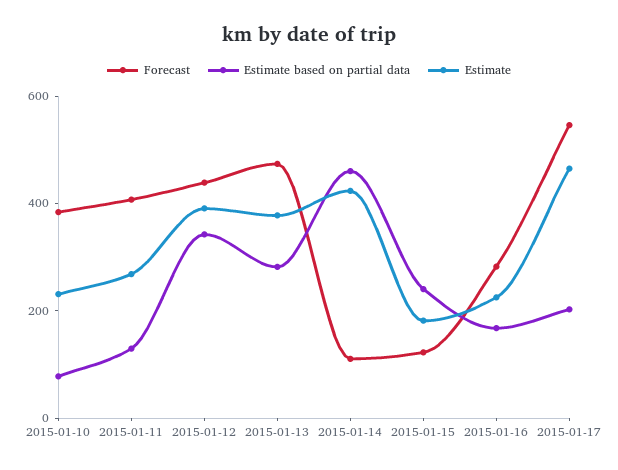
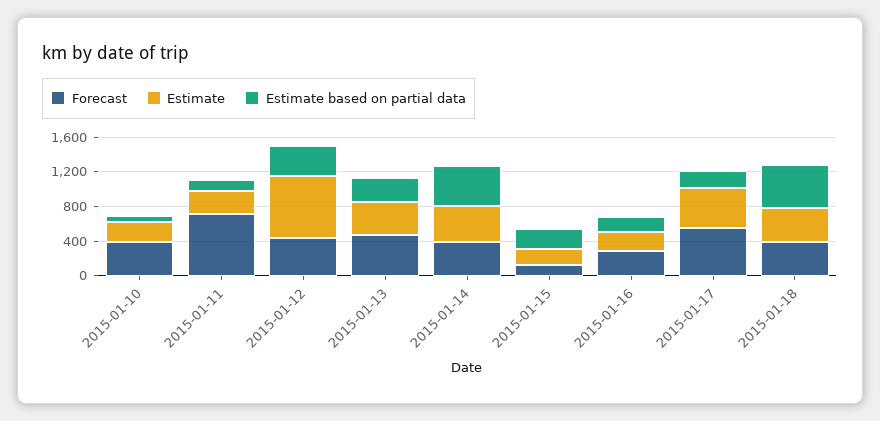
Forecast, 2015-01-11: 400 -> 700
Estimate, 2015-01-12: 400 -> 700
Forecast, 2015-01-14: 100 -> 400
Forecast, 2015-01-18: none -> 400
Estimate, 2015-01-18: none -> 400
Estimate based on partial data, 2015-01-18: none -> 500

